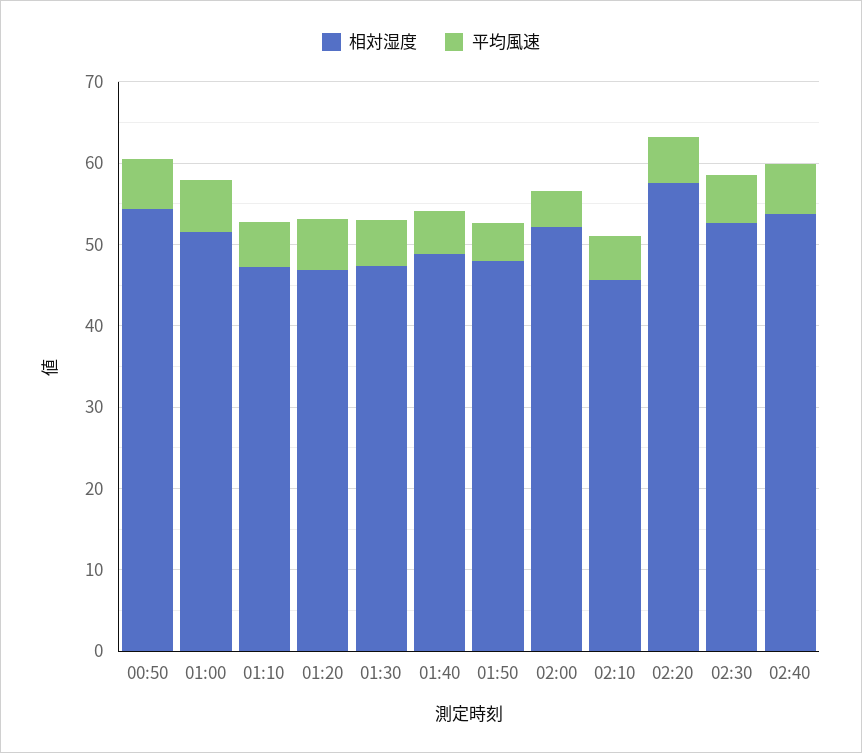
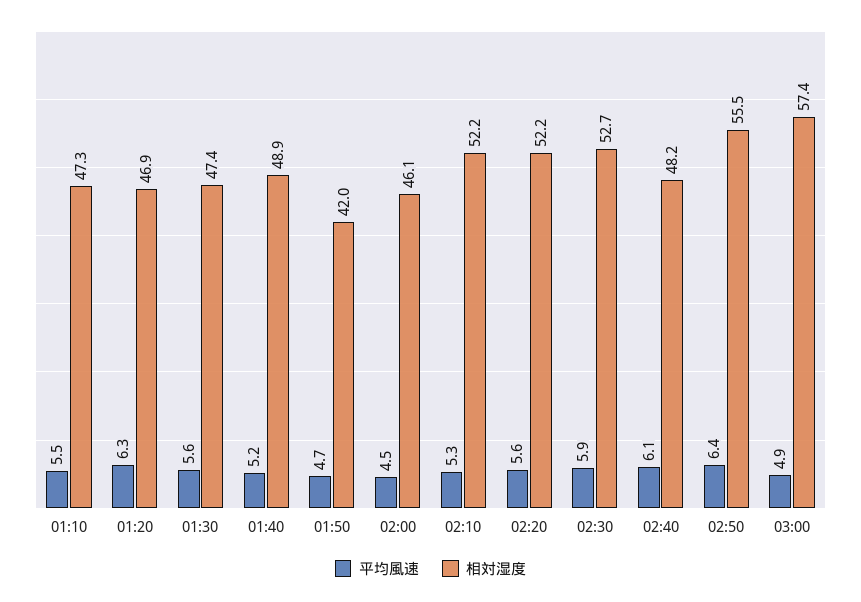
相対湿度, 00:50: 54 -> none
平均風速, 00:50: 6 -> none
相対湿度, 01:00: 52 -> none
平均風速, 01:00: 6 -> none
相対湿度, 01:50: 48 -> 42
相対湿度, 02:00: 52 -> 46.1
相対湿度, 02:10: 46 -> 52.2
相対湿度, 02:20: 58 -> 52.2
相対湿度, 02:40: 54 -> 48.2
平均風速, 02:50: none -> 6.4
相対湿度, 02:50: none -> 55.5
平均風速, 03:00: none -> 4.9
相対湿度, 03:00: none -> 57.4

